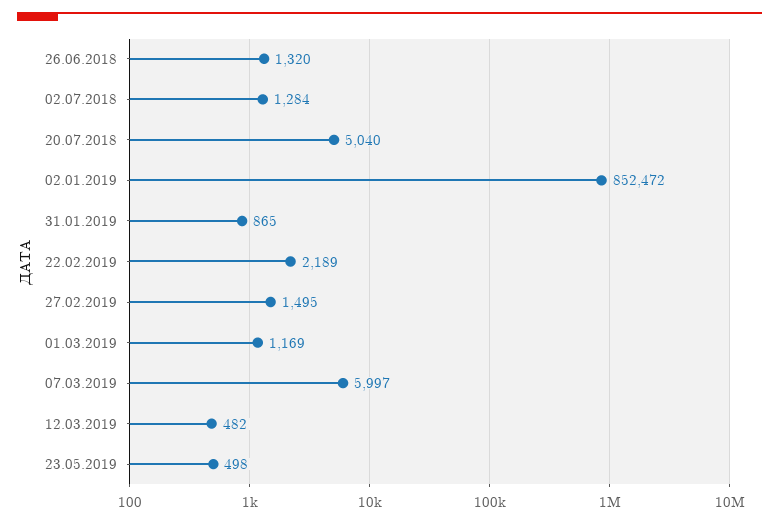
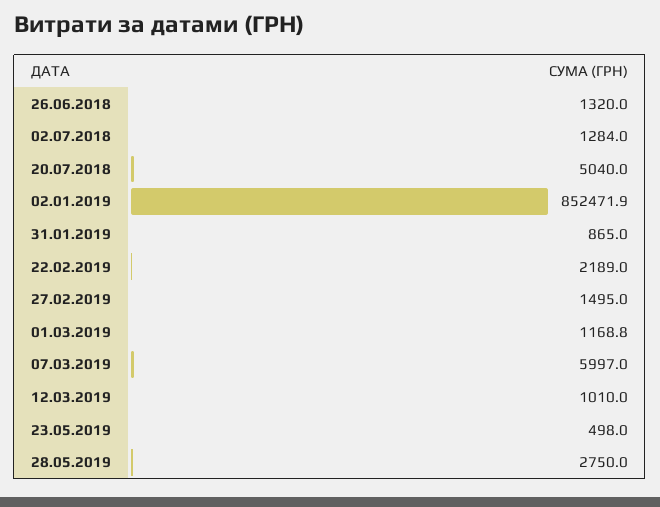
12.03.2019: 482 -> 1010
28.05.2019: none -> 2750

